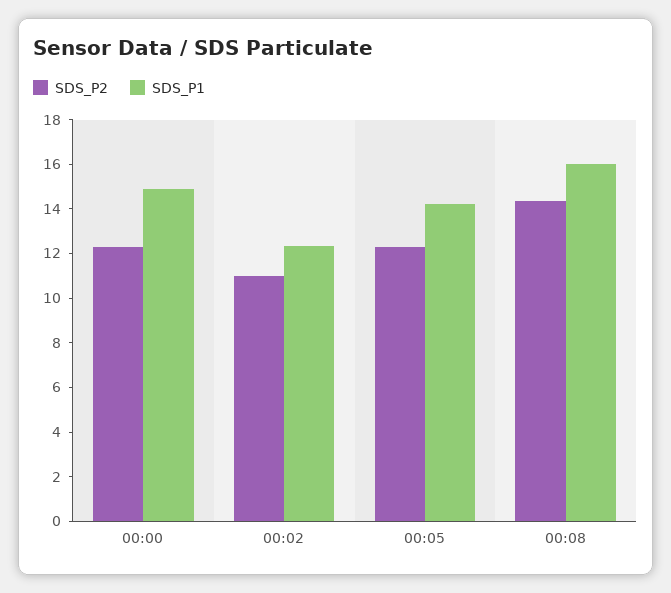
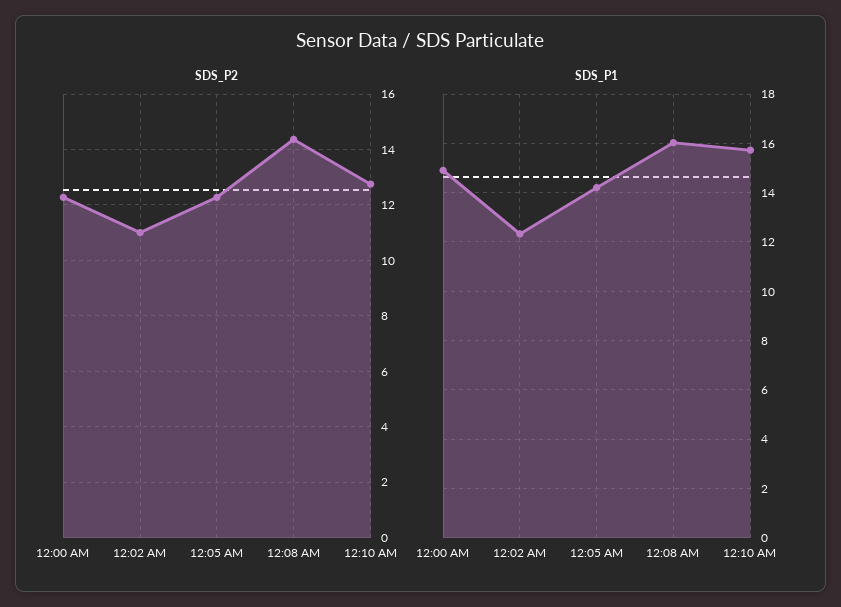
SDS_P2, 12:10 AM: none -> 12.75
SDS_P1, 12:10 AM: none -> 15.75

